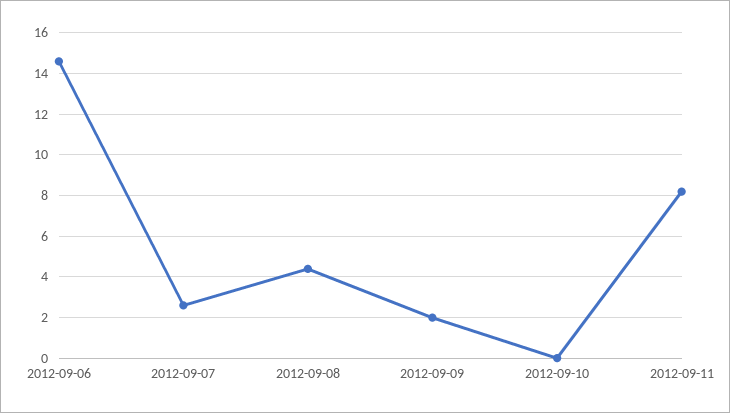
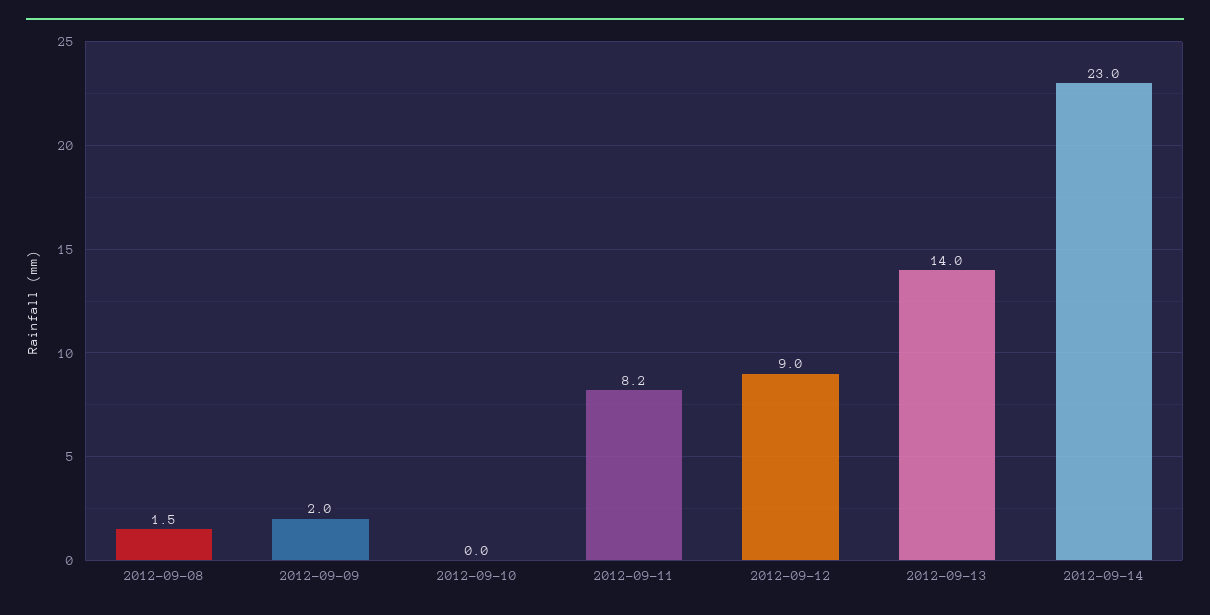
2012-09-06: 14.5 -> none
2012-09-07: 2.5 -> none
2012-09-08: 4.5 -> 1.5
2012-09-12: none -> 9
2012-09-13: none -> 14
2012-09-14: none -> 23

